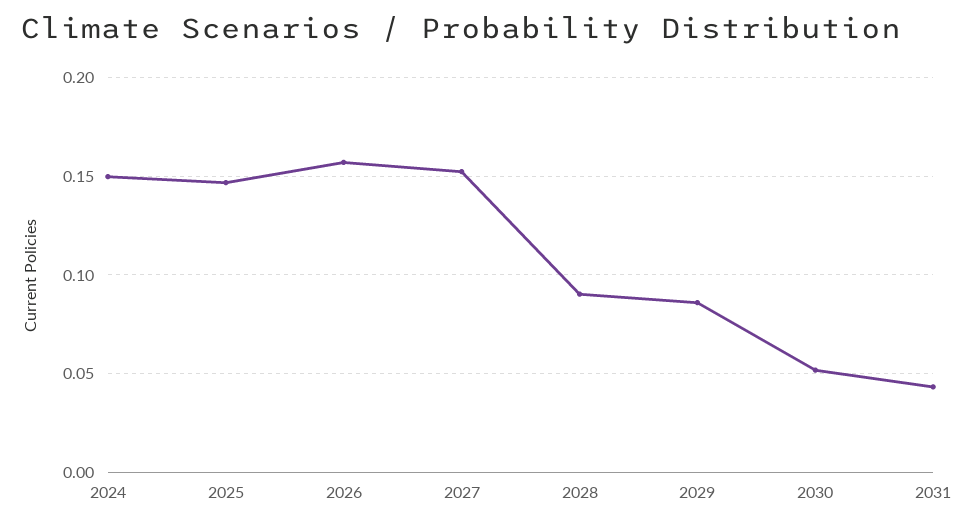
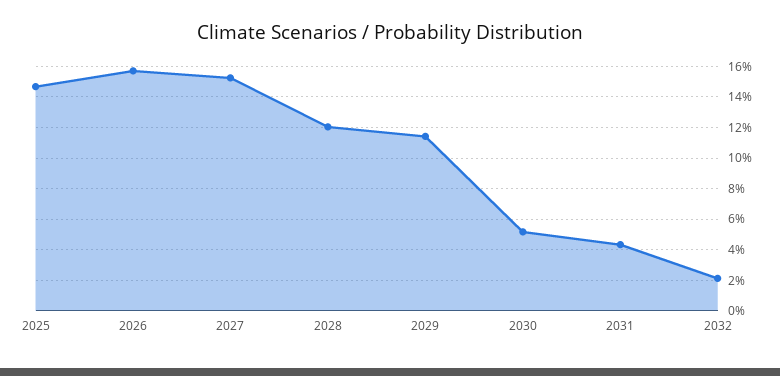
2024: 0.15 -> none
2028: 0.09 -> 0.12
2029: 0.085 -> 0.115
2032: none -> 0.02

